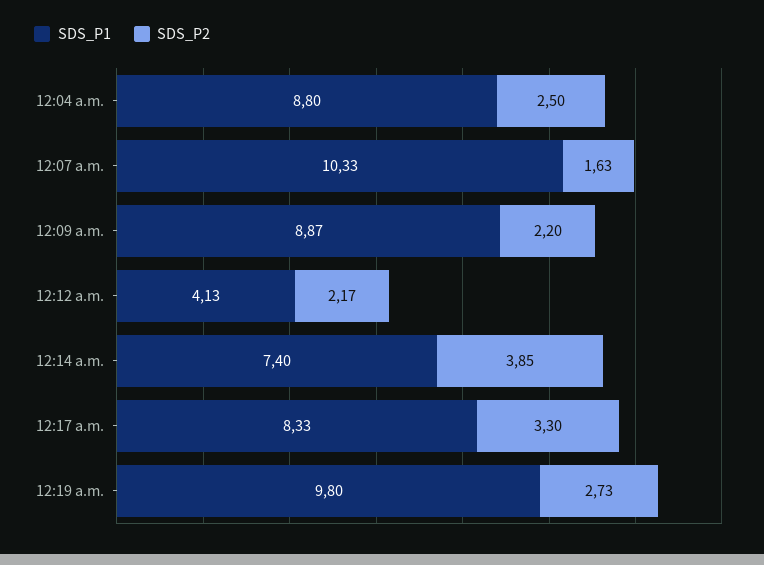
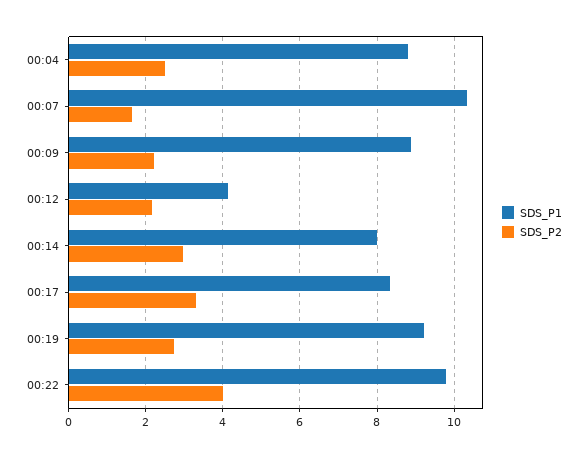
SDS_P1, 12:14 a.m.: 7.4 -> 8
SDS_P2, 12:14 a.m.: 3.85 -> 3
SDS_P1, 12:19 a.m.: 9.8 -> 9.2
SDS_P1, 00:22: none -> 9.8
SDS_P2, 00:22: none -> 4

